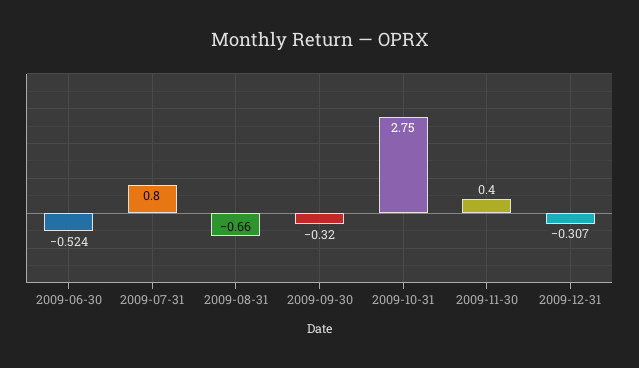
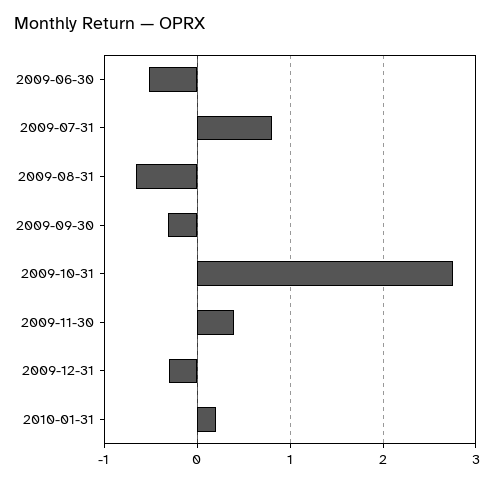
2010-01-31: none -> 0.2

